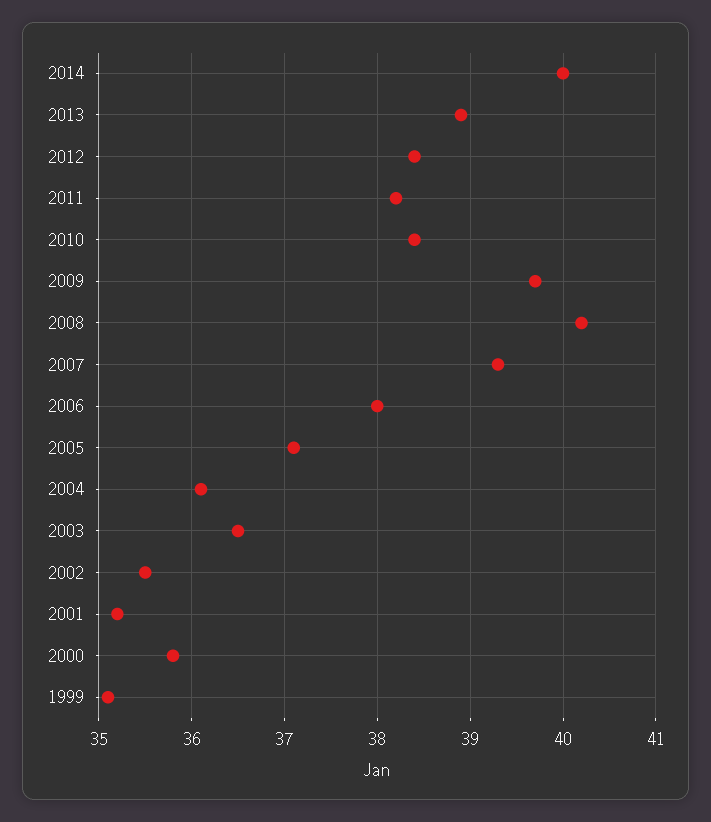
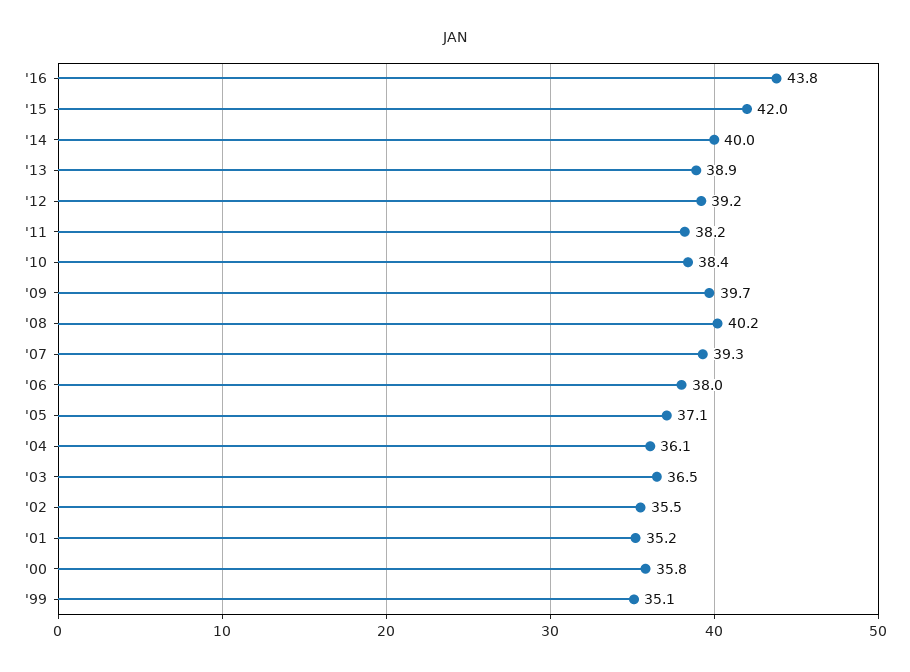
2012: 38.4 -> 39.2
'16: none -> 43.8
'15: none -> 42

